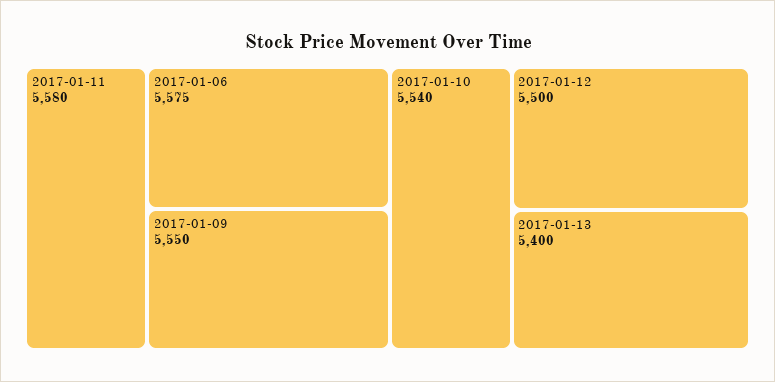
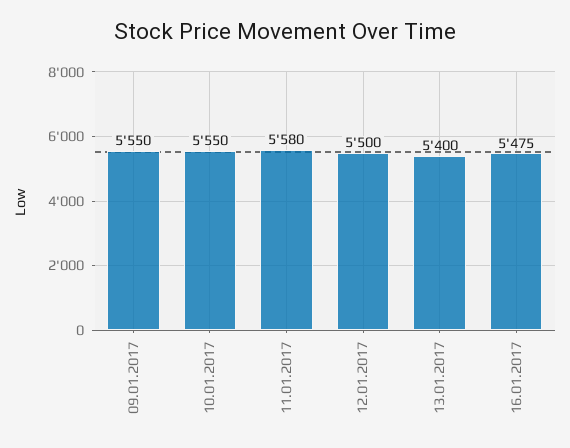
2017-01-06: 5575 -> none
2017-01-10: 5540 -> 5550
16.01.2017: none -> 5475

